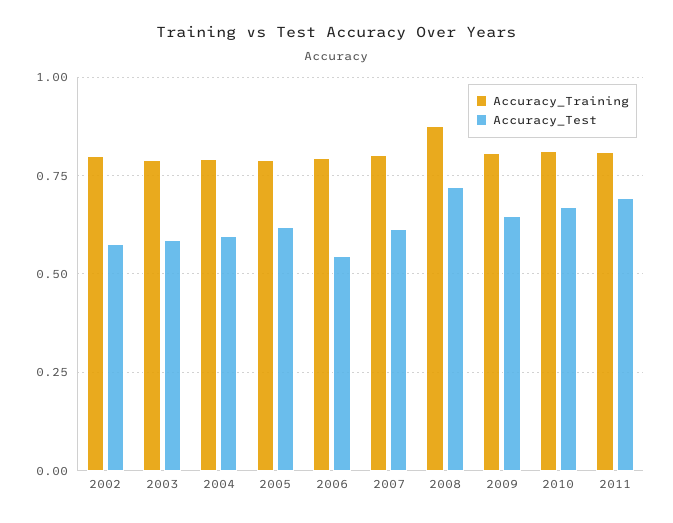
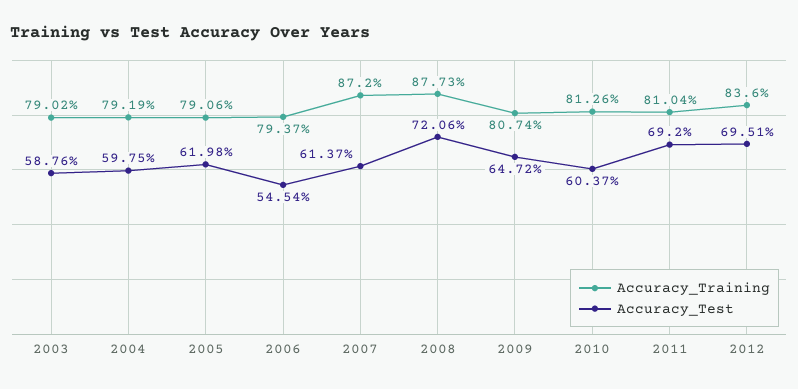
Accuracy_Training, 2002: 0.8 -> none
Accuracy_Test, 2002: 0.575 -> none
Accuracy_Training, 2007: 0.8 -> 0.872
Accuracy_Test, 2010: 0.675 -> 0.6037
Accuracy_Training, 2012: none -> 0.836
Accuracy_Test, 2012: none -> 0.6951

